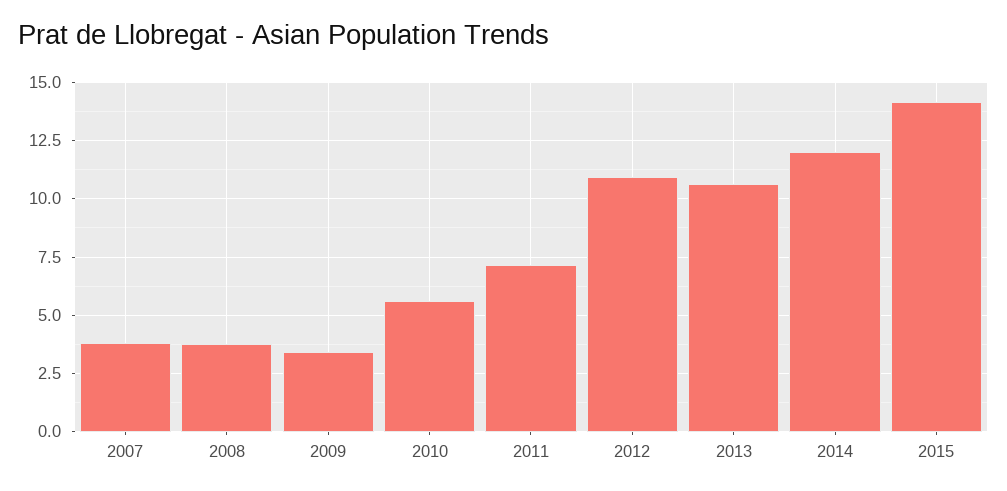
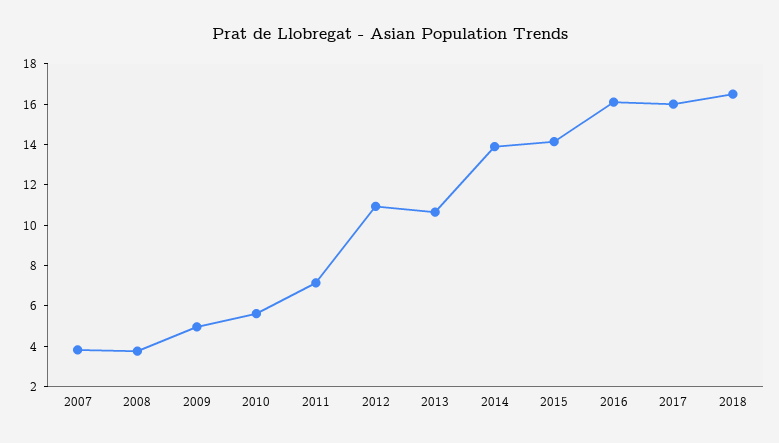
2009: 3.5 -> 5
2014: 12 -> 14
2016: none -> 16
2017: none -> 16
2018: none -> 16.5

